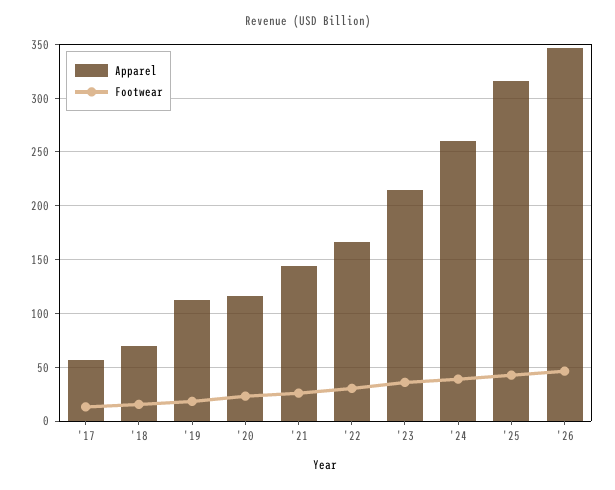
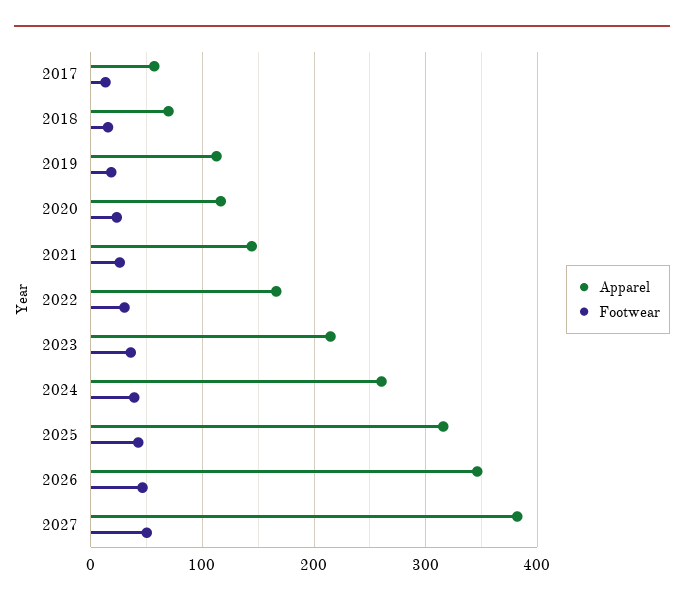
Apparel, 2027: none -> 380
Footwear, 2027: none -> 50

